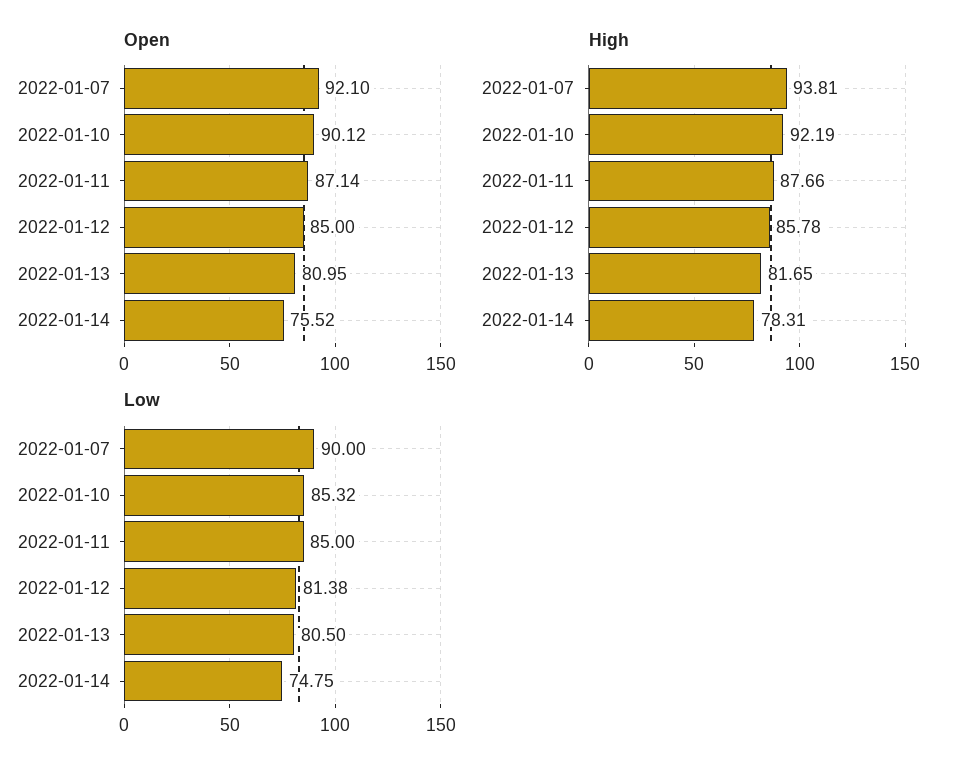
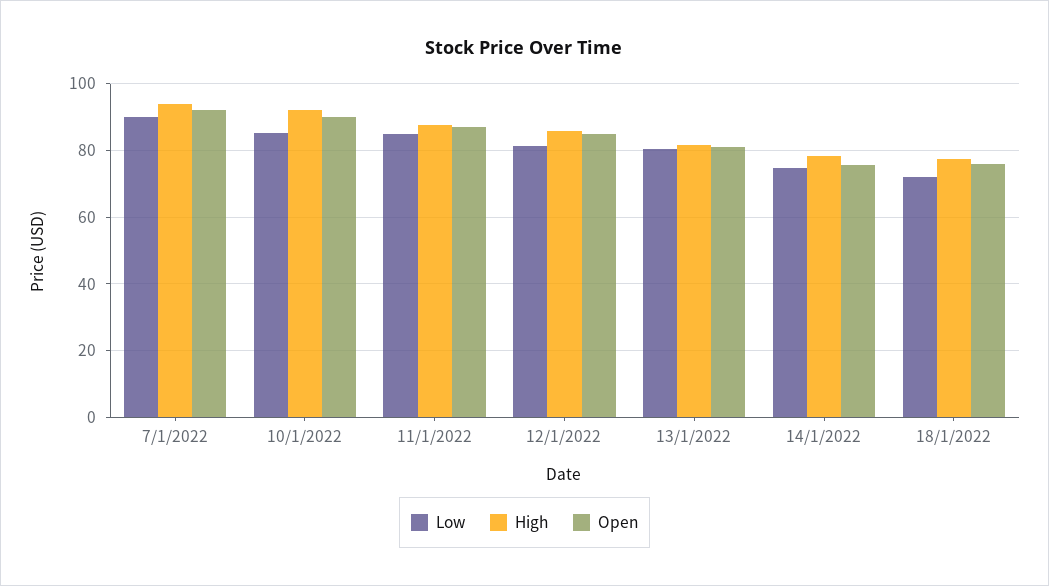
Low, 18/1/2022: none -> 72
High, 18/1/2022: none -> 78
Open, 18/1/2022: none -> 76

